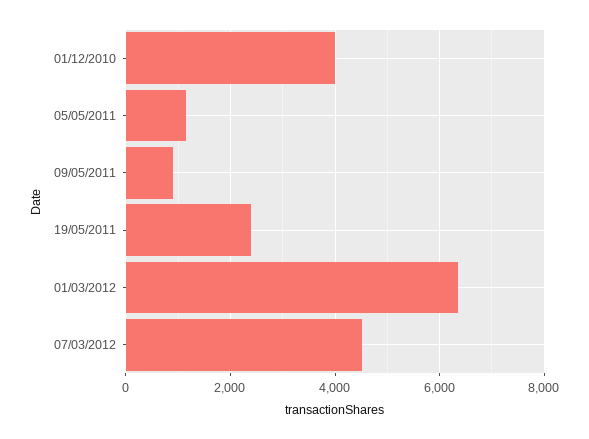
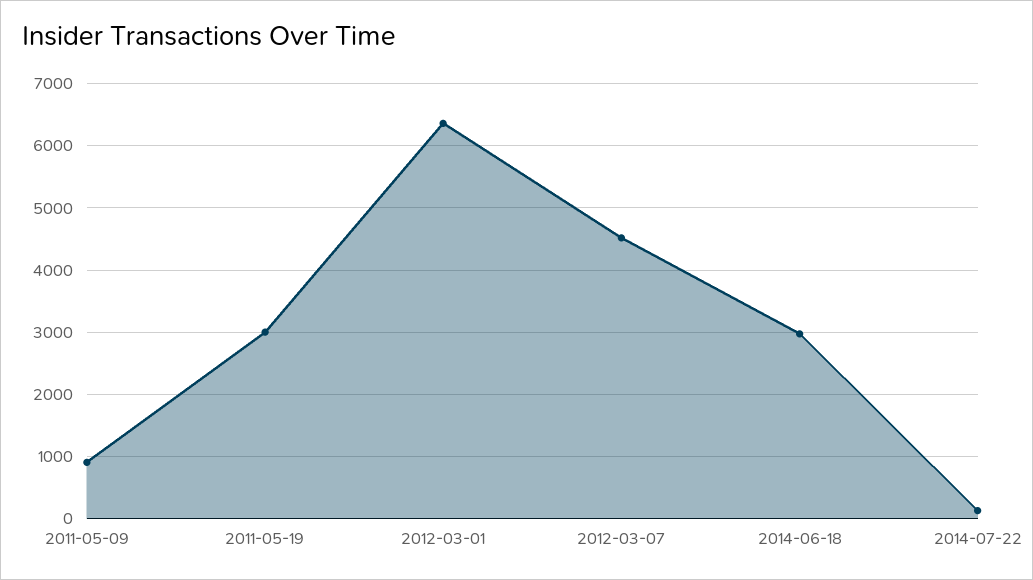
01/12/2010: 4000 -> none
05/05/2011: 1200 -> none
19/05/2011: 2400 -> 3000
2014-06-18: none -> 3000
2014-07-22: none -> 100

